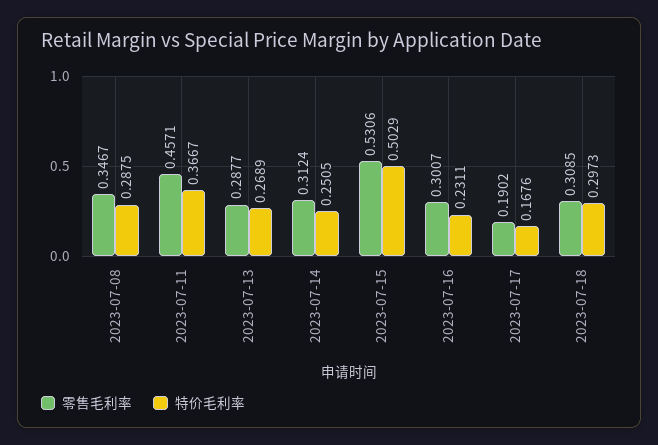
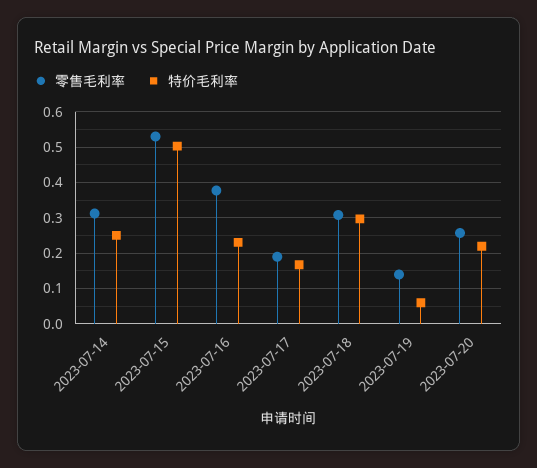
零售毛利率, 2023-07-08: 0.3467 -> none
特价毛利率, 2023-07-08: 0.2875 -> none
零售毛利率, 2023-07-11: 0.4571 -> none
特价毛利率, 2023-07-11: 0.3667 -> none
零售毛利率, 2023-07-13: 0.2877 -> none
特价毛利率, 2023-07-13: 0.2689 -> none
零售毛利率, 2023-07-16: 0.3007 -> 0.38
零售毛利率, 2023-07-19: none -> 0.14
特价毛利率, 2023-07-19: none -> 0.06
零售毛利率, 2023-07-20: none -> 0.26
特价毛利率, 2023-07-20: none -> 0.22

